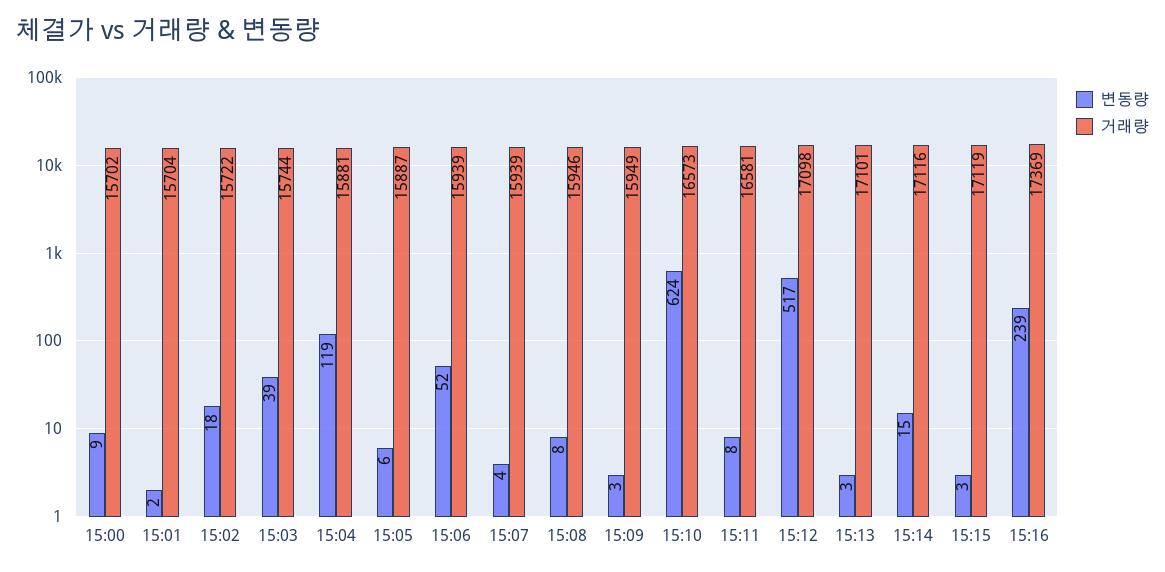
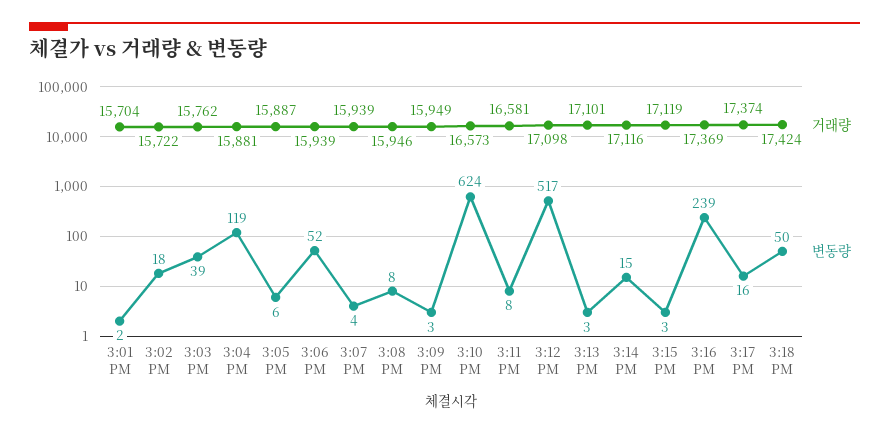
변동량, 15:00: 9 -> none
거래량, 15:00: 15702 -> none
거래량, 15:03: 15744 -> 15762
거래량, 3:17 PM: none -> 17374
변동량, 3:17 PM: none -> 16
거래량, 3:18 PM: none -> 17424
변동량, 3:18 PM: none -> 50

